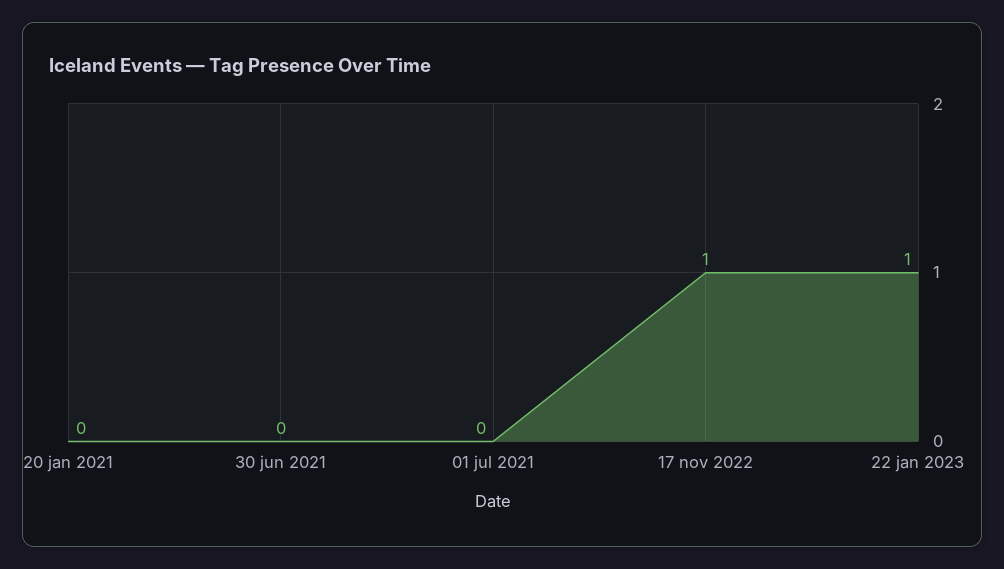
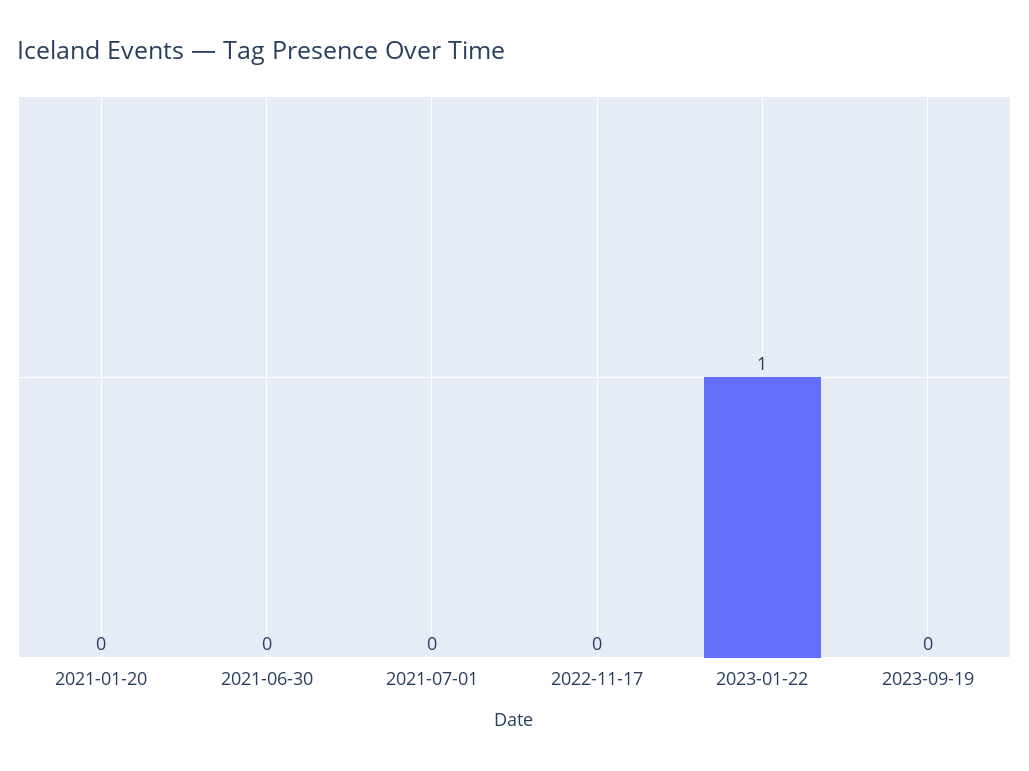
17 nov 2022: 1 -> 0
2023-09-19: none -> 0

